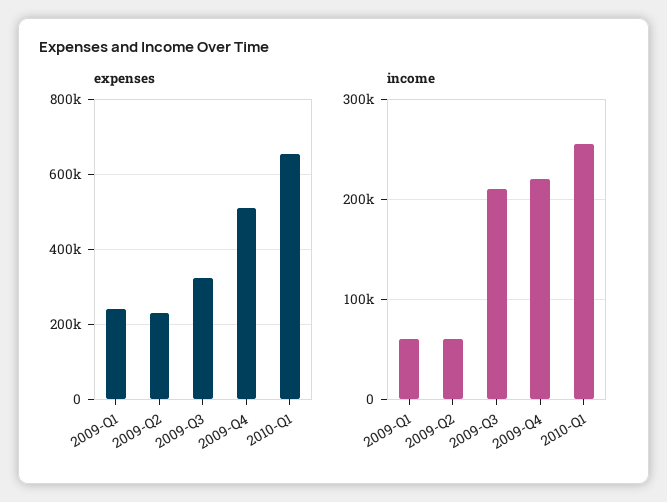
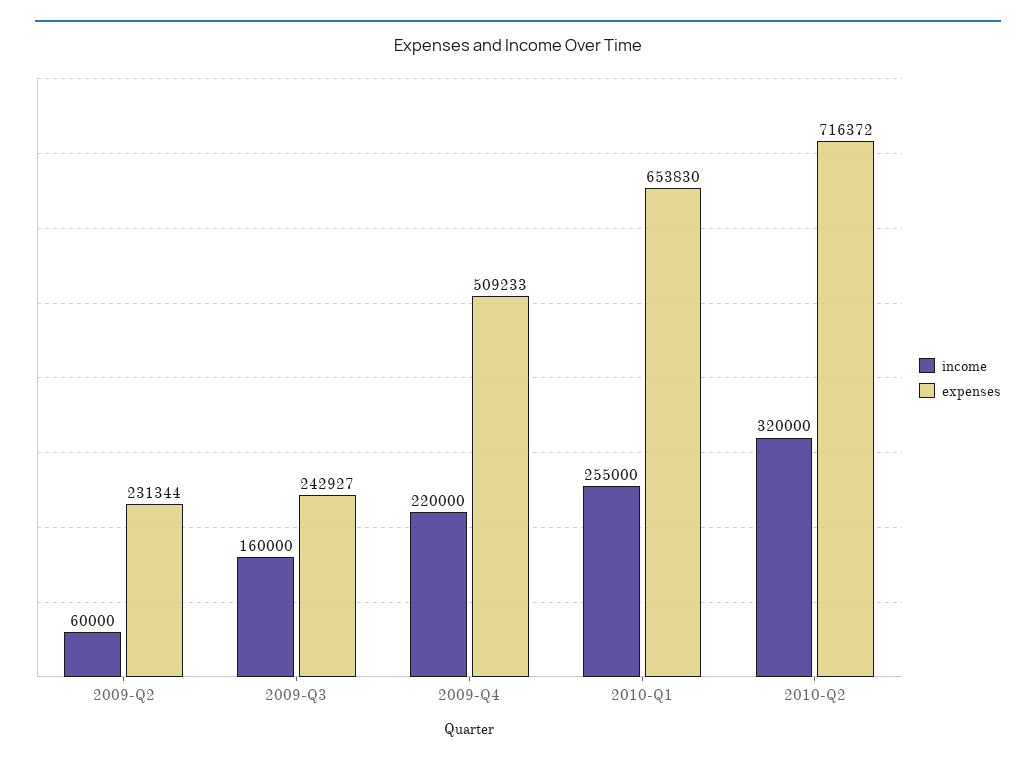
expenses, 2009-Q1: 240000 -> none
expenses, 2009-Q3: 320000 -> 242927
income, 2009-Q1: 60000 -> none
income, 2009-Q3: 210000 -> 160000
income, 2010-Q2: none -> 320000
expenses, 2010-Q2: none -> 716372

